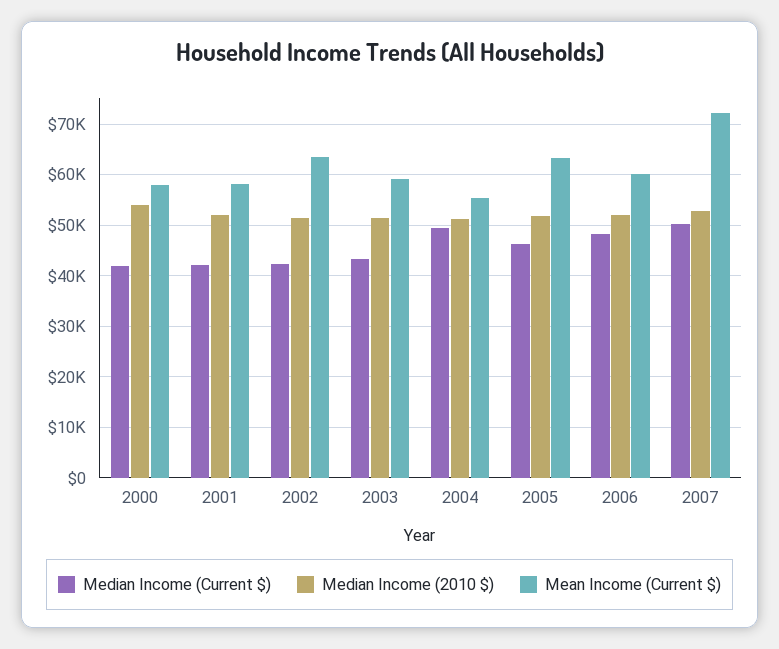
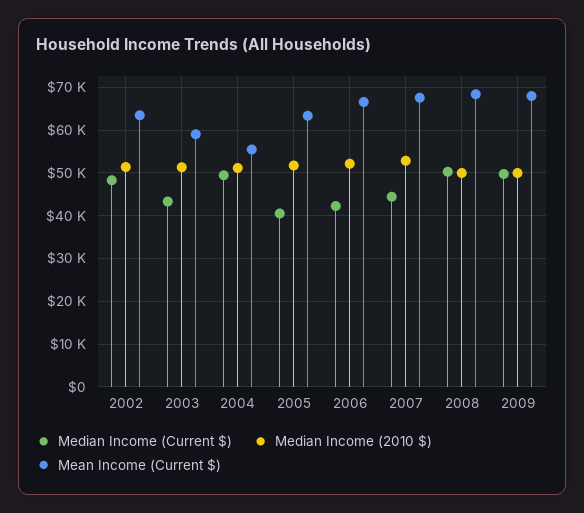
Median Income (Current $), 2000: 42000 -> none
Median Income (2010 $), 2000: 54000 -> none
Mean Income (Current $), 2000: 58000 -> none
Median Income (Current $), 2001: 42000 -> none
Median Income (2010 $), 2001: 52000 -> none
Mean Income (Current $), 2001: 58000 -> none
Median Income (Current $), 2002: 42000 -> 48000
Median Income (Current $), 2005: 46000 -> 40000
Median Income (Current $), 2006: 48000 -> 42000
Mean Income (Current $), 2006: 60000 -> 66000
Median Income (Current $), 2007: 50000 -> 44000
Mean Income (Current $), 2007: 72000 -> 68000
Median Income (Current $), 2008: none -> 50000
Median Income (2010 $), 2008: none -> 50000
Mean Income (Current $), 2008: none -> 68000
Median Income (Current $), 2009: none -> 50000
Median Income (2010 $), 2009: none -> 50000
Mean Income (Current $), 2009: none -> 68000

